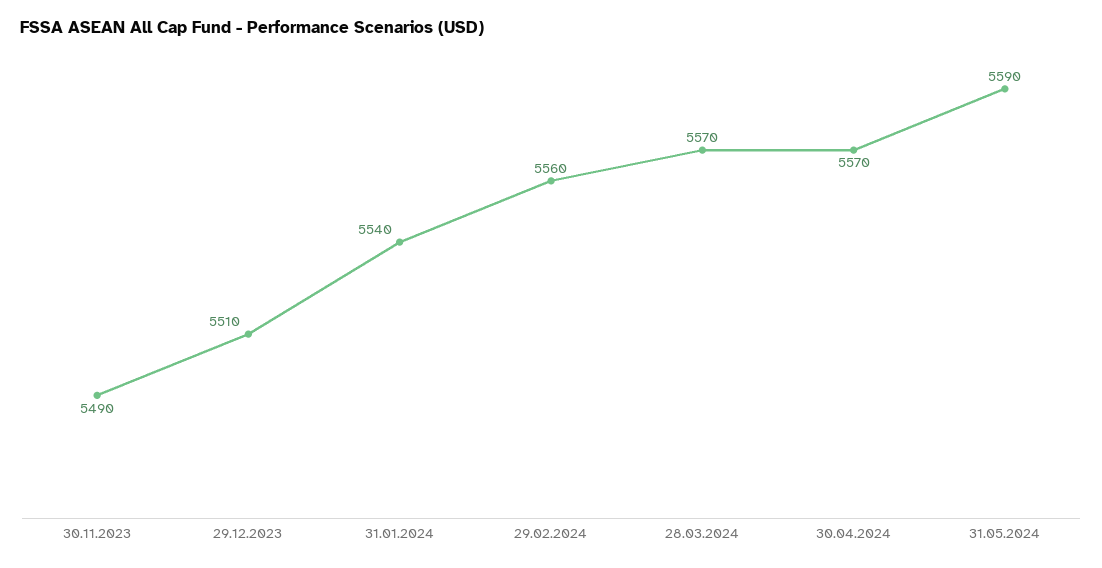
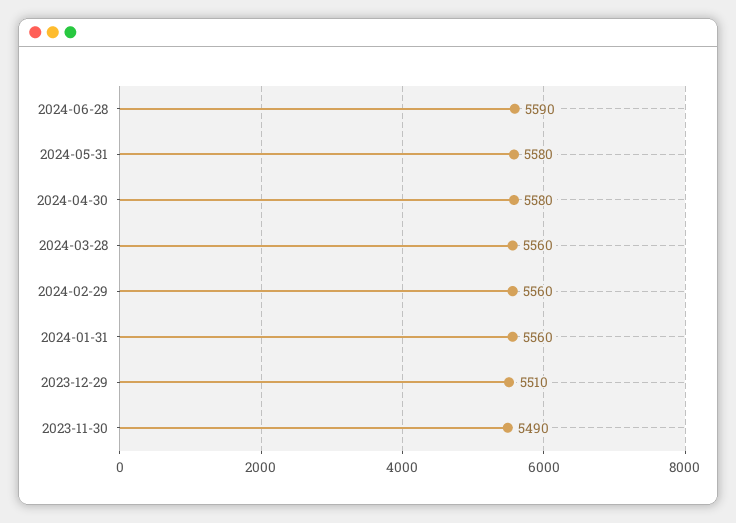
31.01.2024: 5540 -> 5560
28.03.2024: 5570 -> 5560
30.04.2024: 5570 -> 5580
31.05.2024: 5590 -> 5580
2024-06-28: none -> 5590

